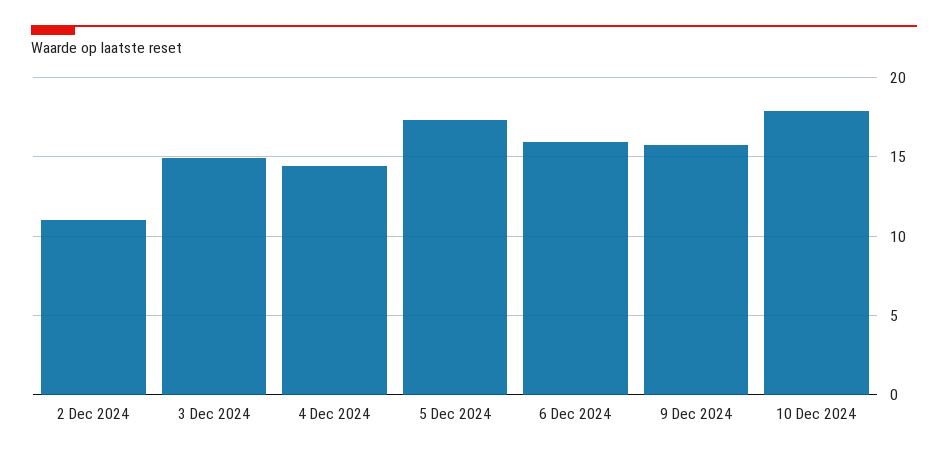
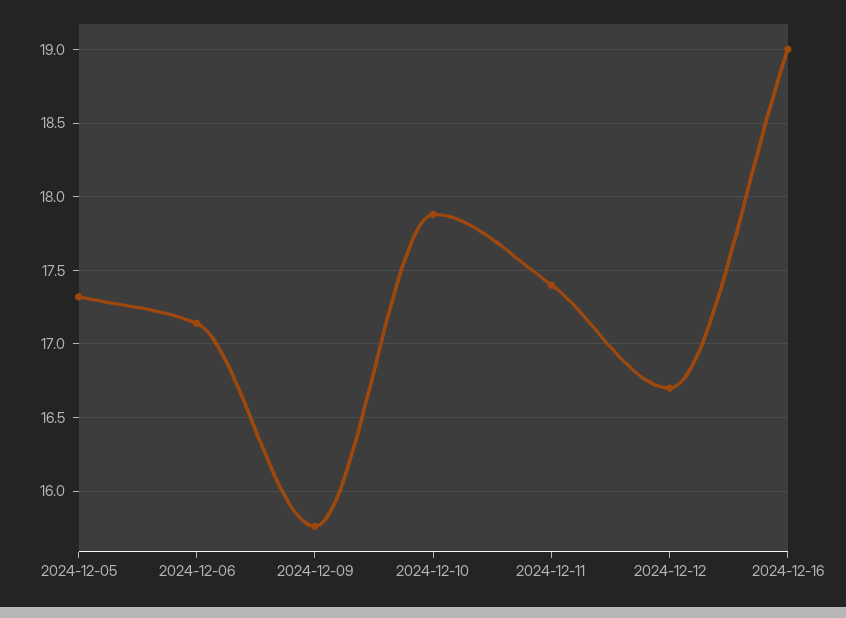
2 Dec 2024: 11 -> none
3 Dec 2024: 15 -> none
4 Dec 2024: 14.5 -> none
6 Dec 2024: 16 -> 17.15
2024-12-11: none -> 17.4
2024-12-12: none -> 16.7
2024-12-16: none -> 19

